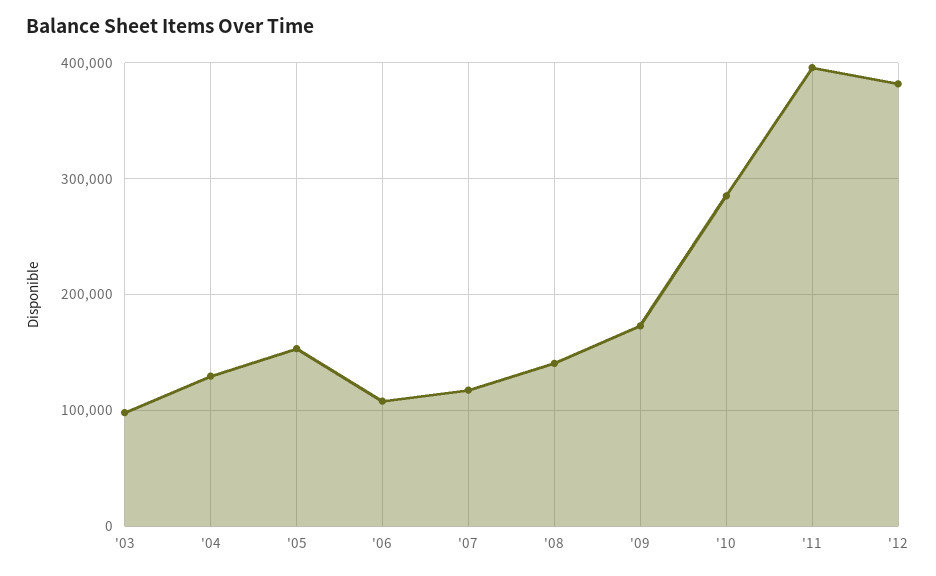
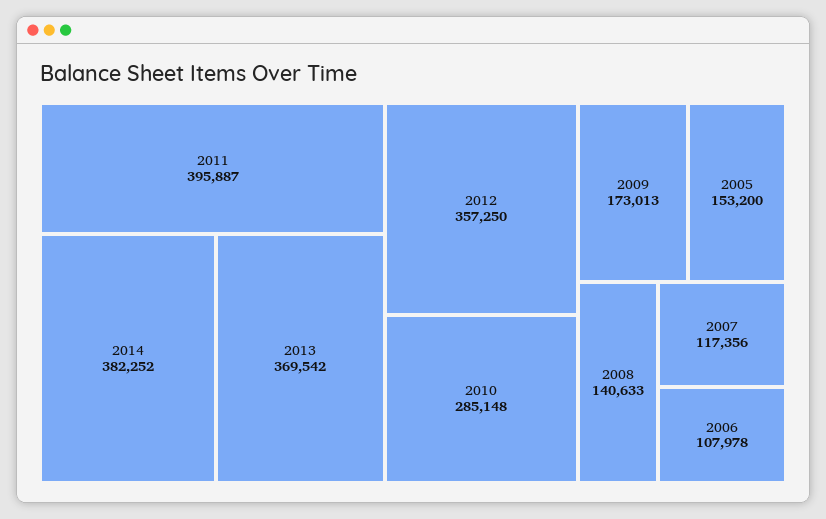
'03: 100000 -> none
'04: 130000 -> none
'12: 380000 -> 357250
2014: none -> 382252
2013: none -> 369542

